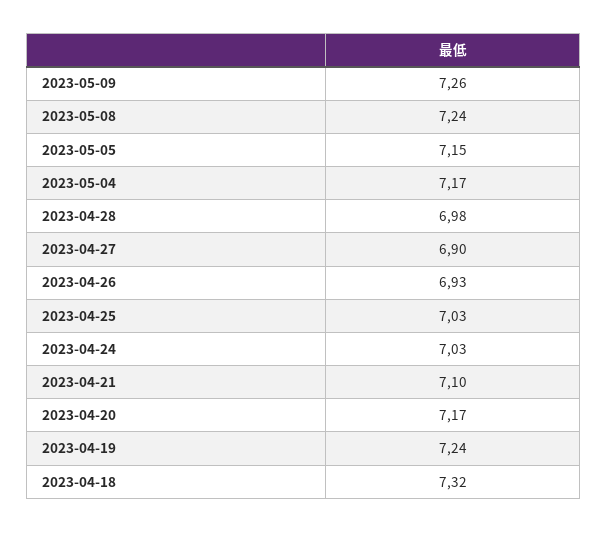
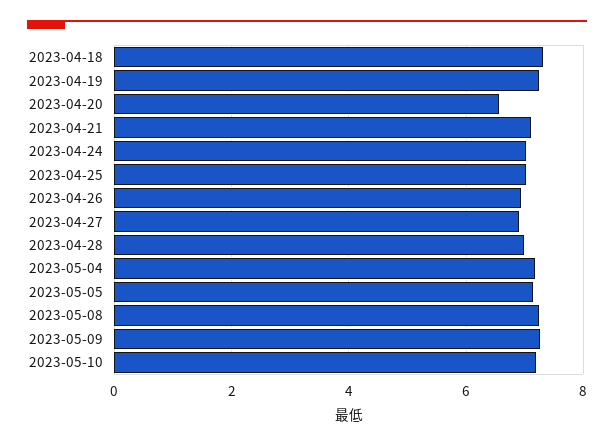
2023-04-20: 7.17 -> 6.6
2023-05-10: none -> 7.2

